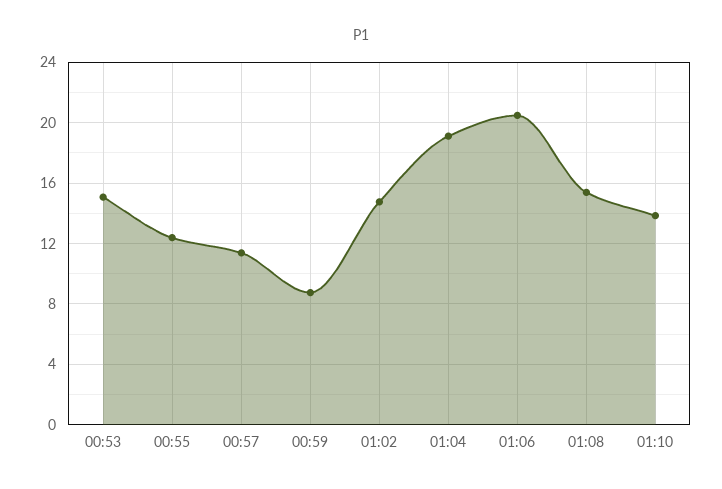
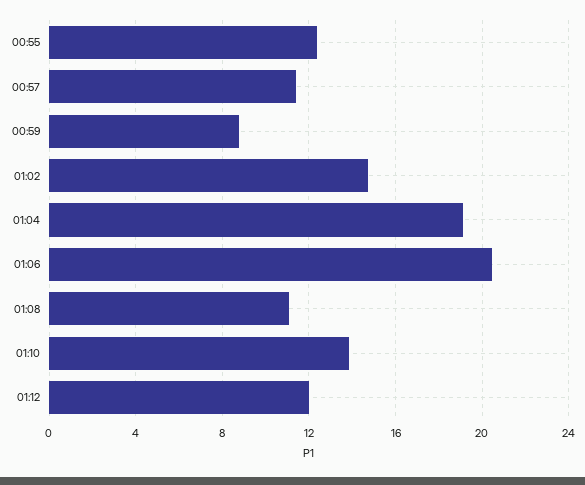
00:53: 15 -> none
01:08: 15.5 -> 11
01:12: none -> 12

